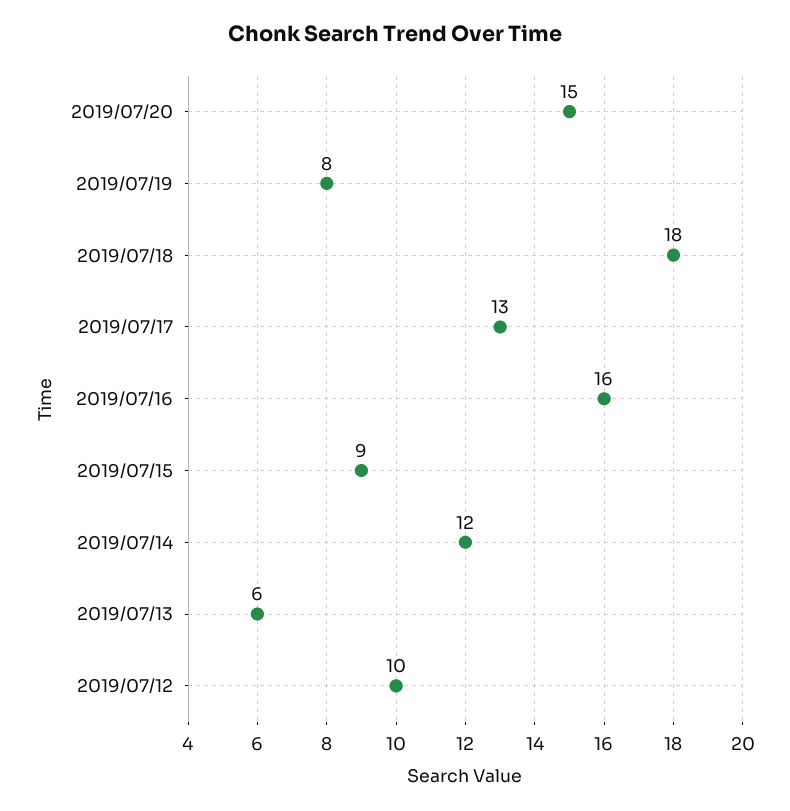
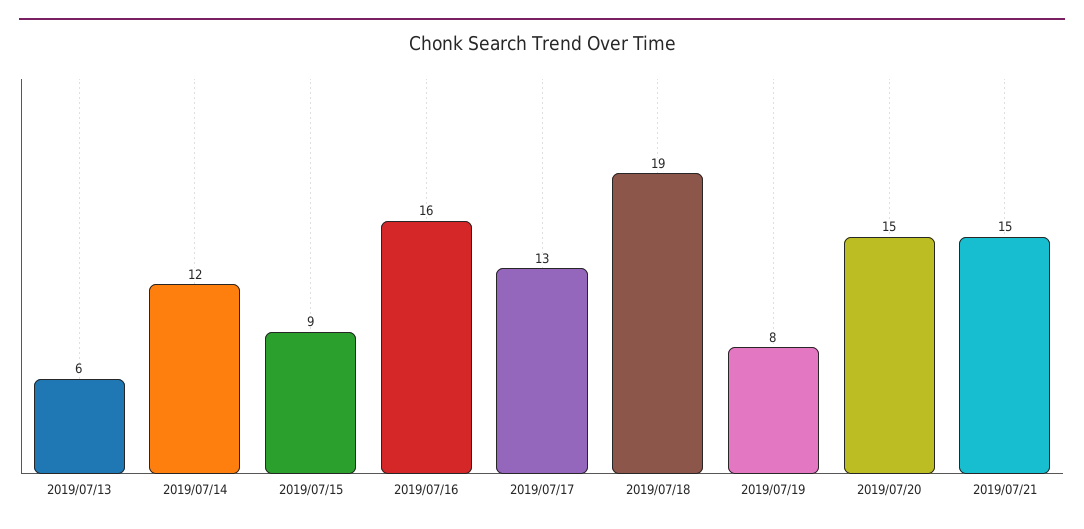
2019/07/18: 18 -> 19
2019/07/12: 10 -> none
2019/07/21: none -> 15

